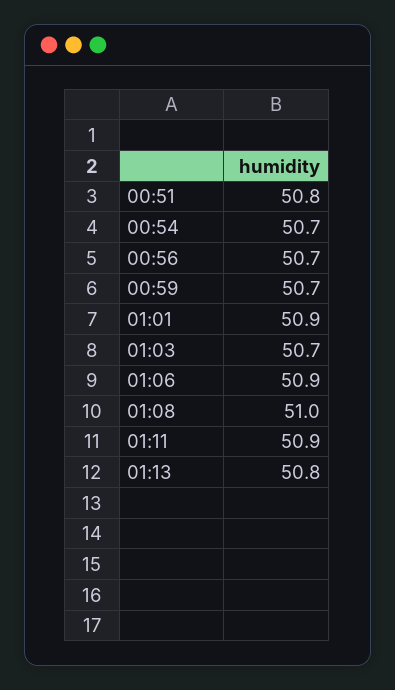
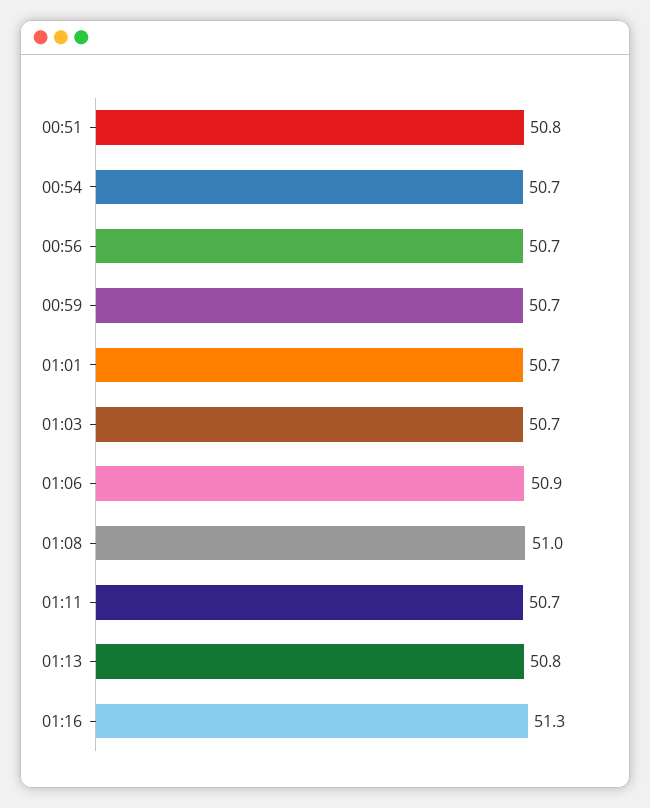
01:01: 50.9 -> 50.7
01:11: 50.9 -> 50.7
01:16: none -> 51.3

